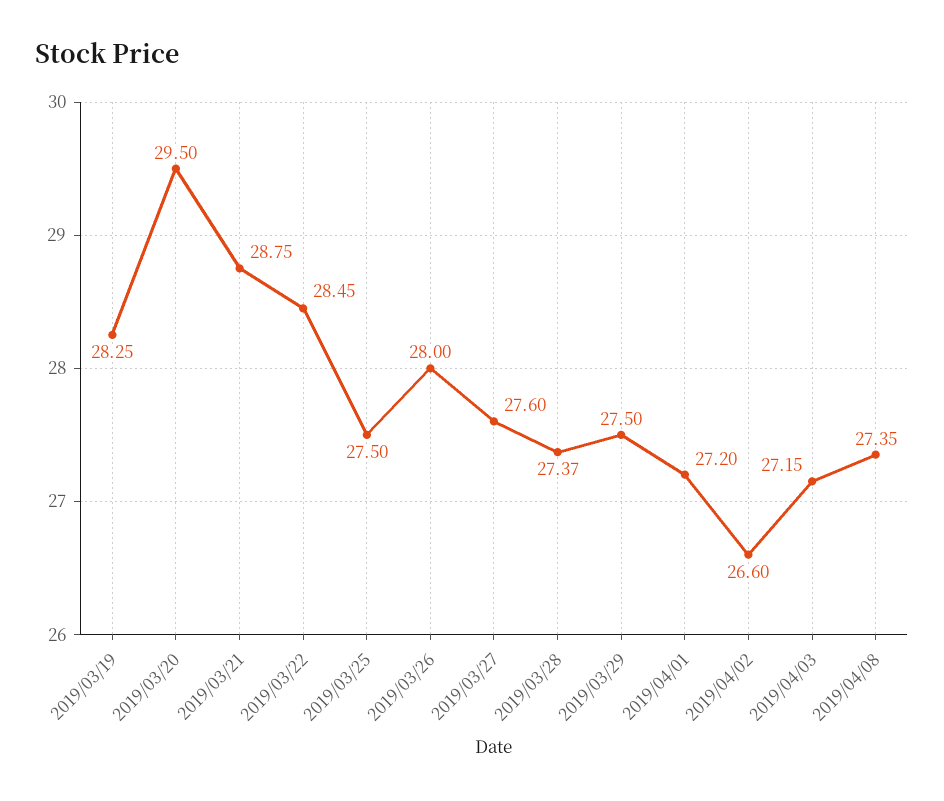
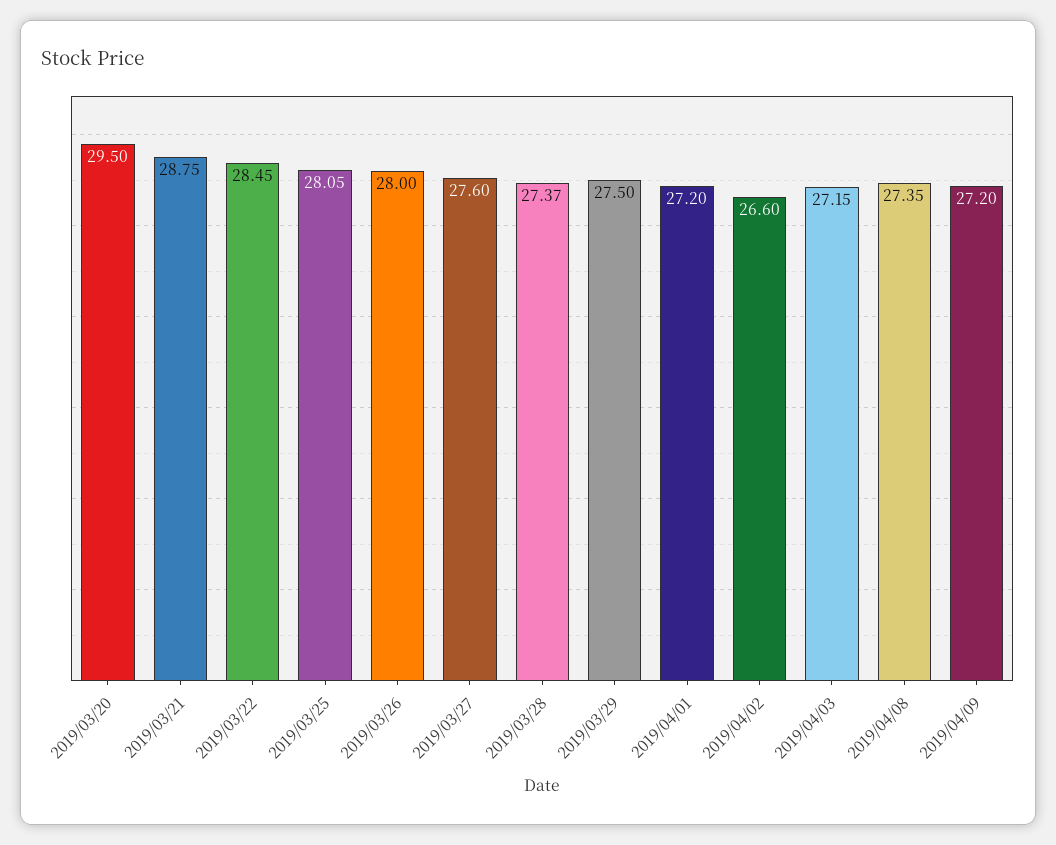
2019/03/19: 28.25 -> none
2019/03/25: 27.5 -> 28.05
2019/04/09: none -> 27.2

